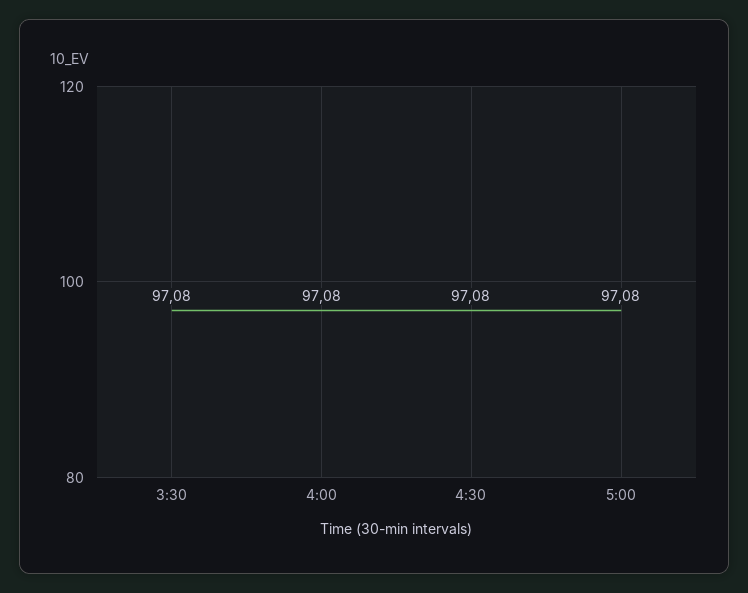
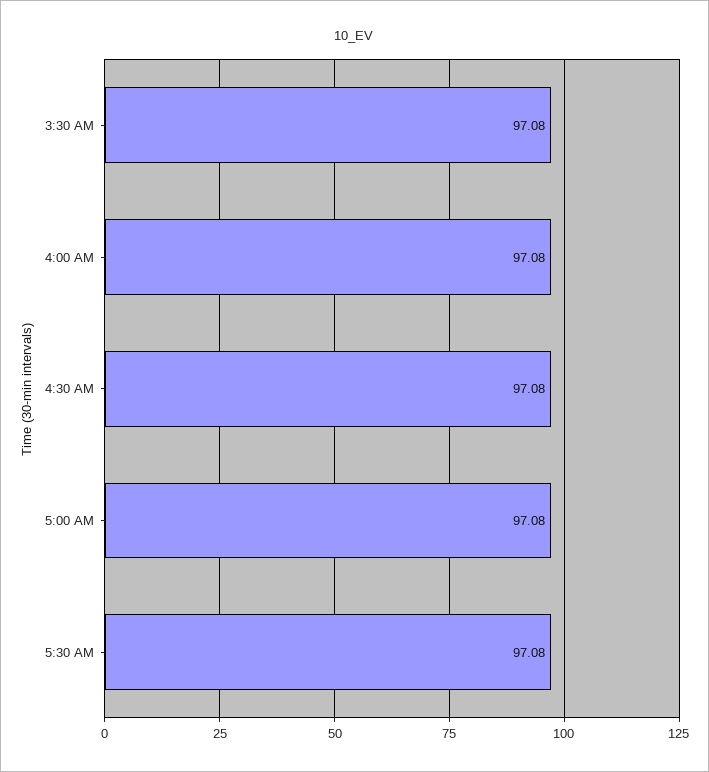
5:30 AM: none -> 97.08

